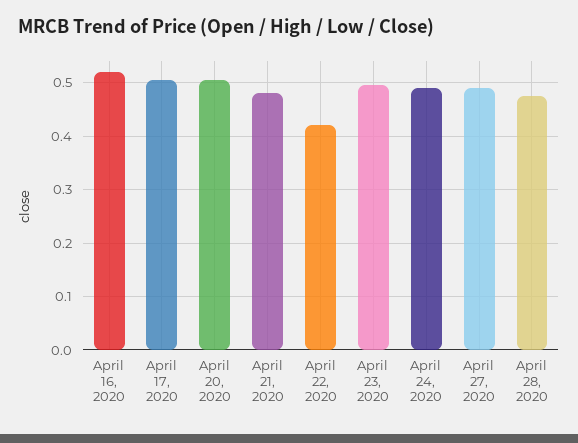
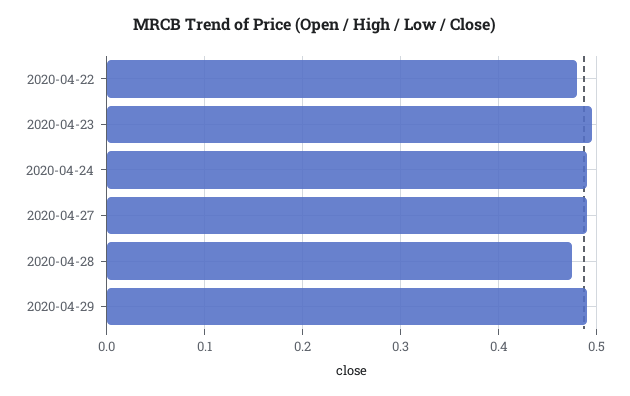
April 16, 2020: 0.52 -> none
April 17, 2020: 0.5 -> none
April 20, 2020: 0.5 -> none
April 21, 2020: 0.48 -> none
April 22, 2020: 0.42 -> 0.48
2020-04-29: none -> 0.49

